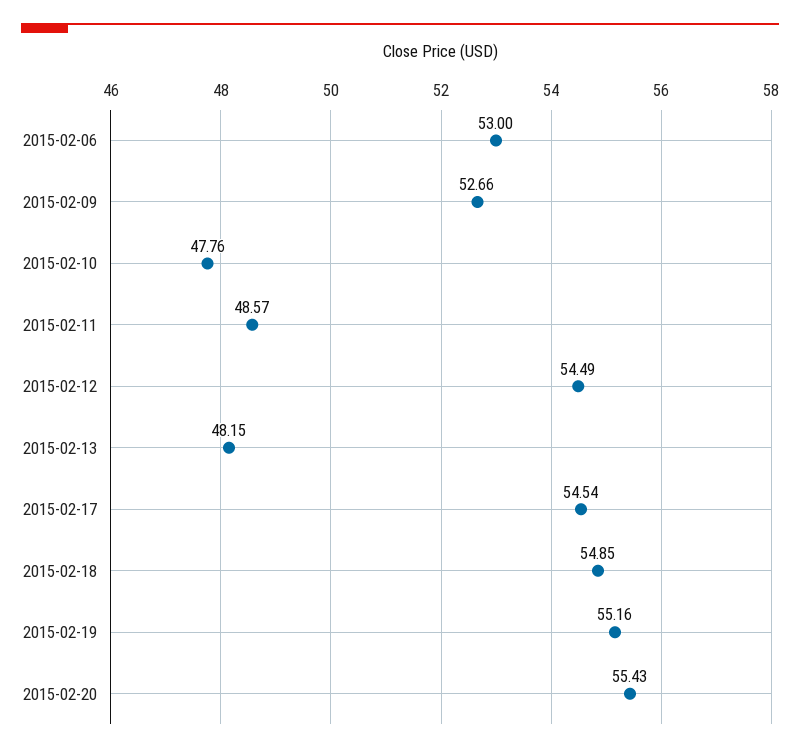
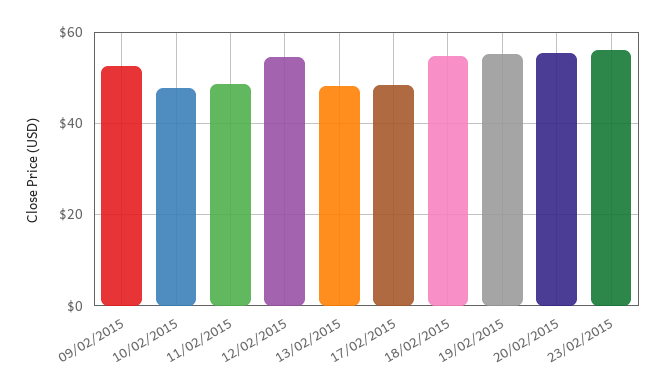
2015-02-06: 53 -> none
2015-02-17: 54.54 -> 48
23/02/2015: none -> 56

